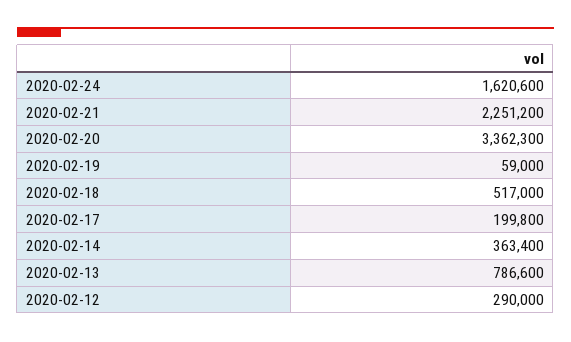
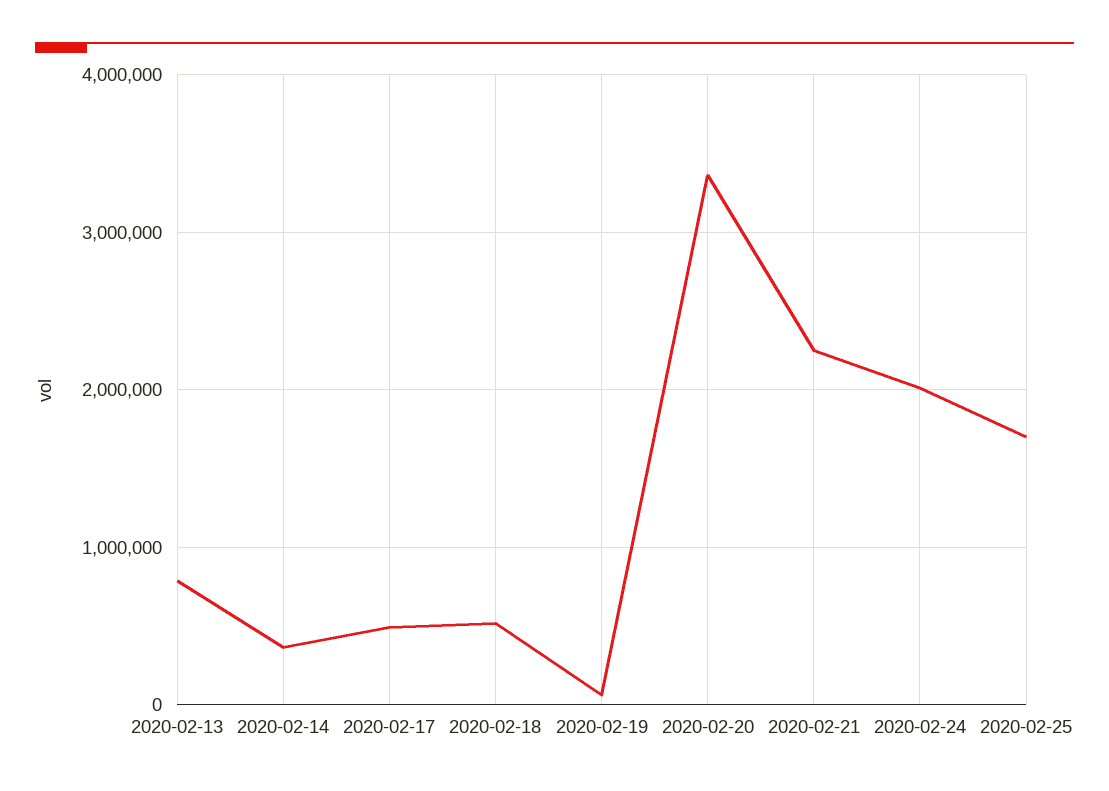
2020-02-24: 1620600 -> 2000000
2020-02-17: 199800 -> 500000
2020-02-12: 290000 -> none
2020-02-25: none -> 1700000

